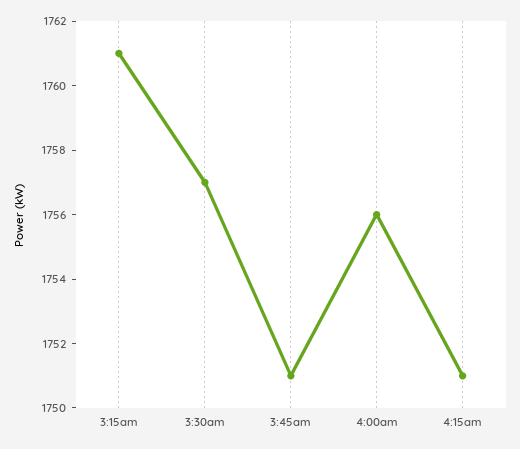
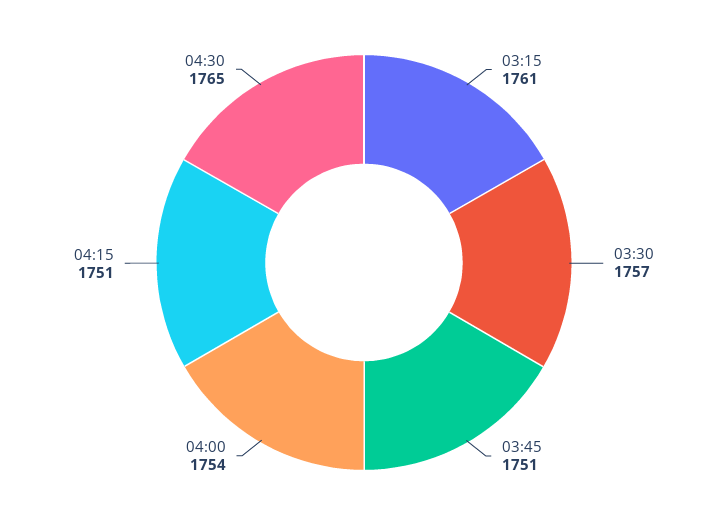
4:00am: 1756 -> 1754
04:30: none -> 1765

